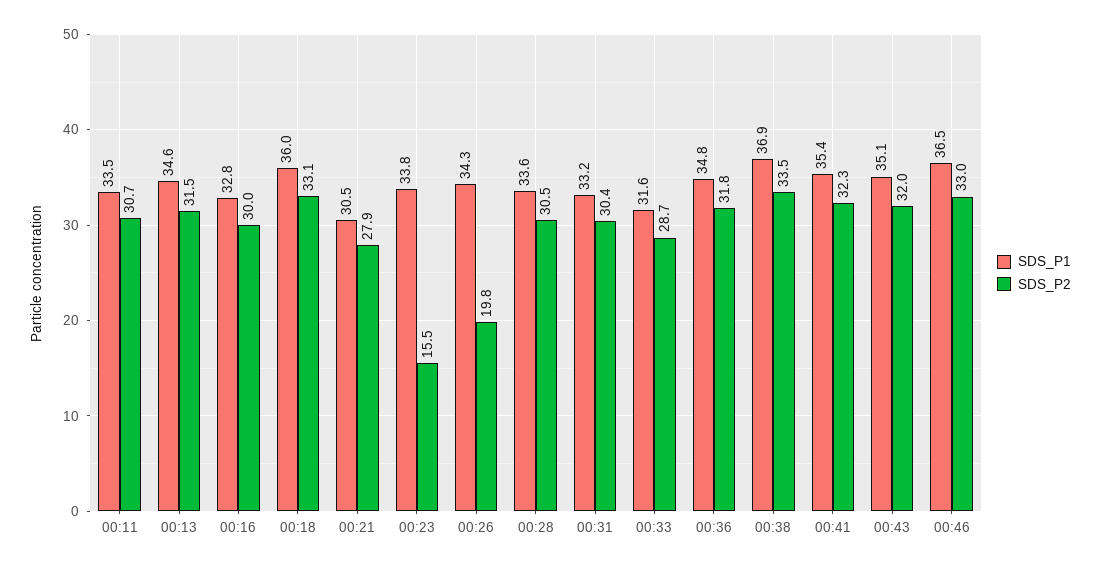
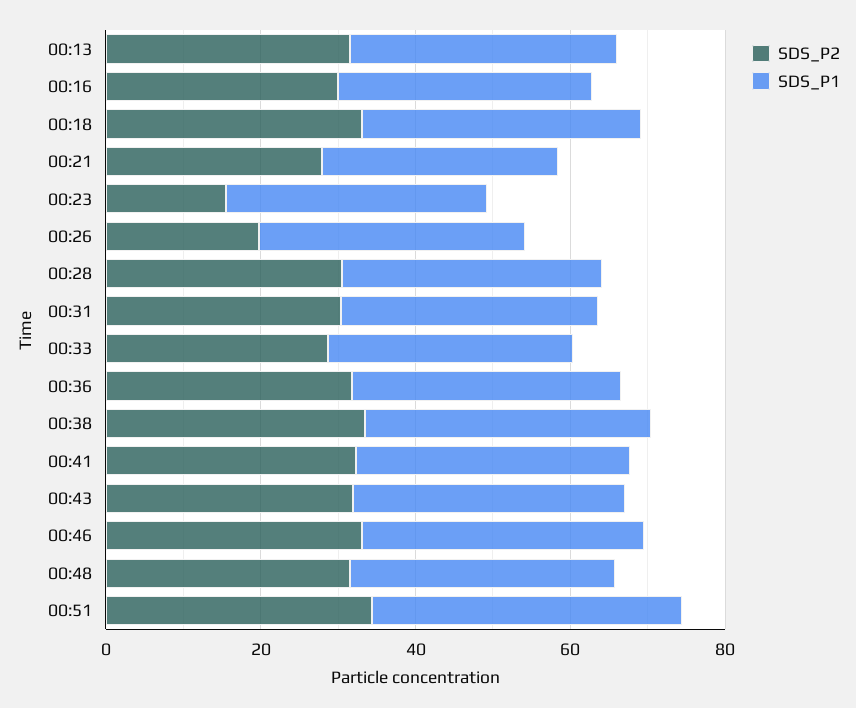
SDS_P1, 00:11: 33.5 -> none
SDS_P2, 00:11: 30.7 -> none
SDS_P2, 00:48: none -> 30
SDS_P1, 00:48: none -> 35
SDS_P2, 00:51: none -> 35
SDS_P1, 00:51: none -> 40

